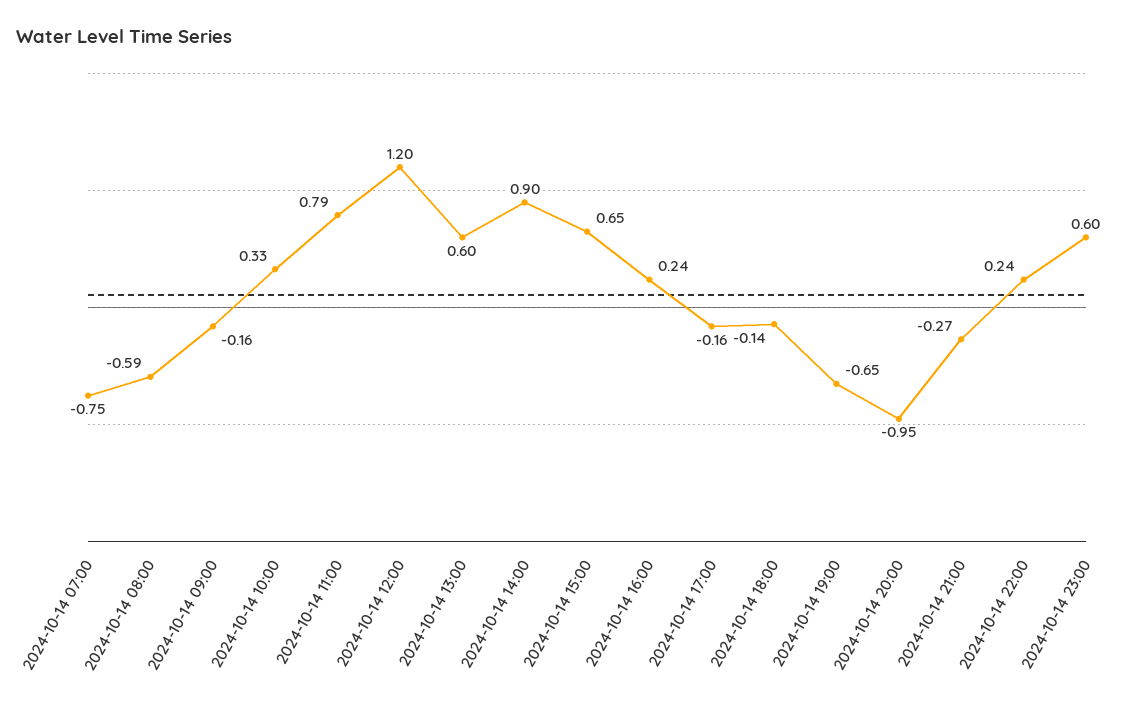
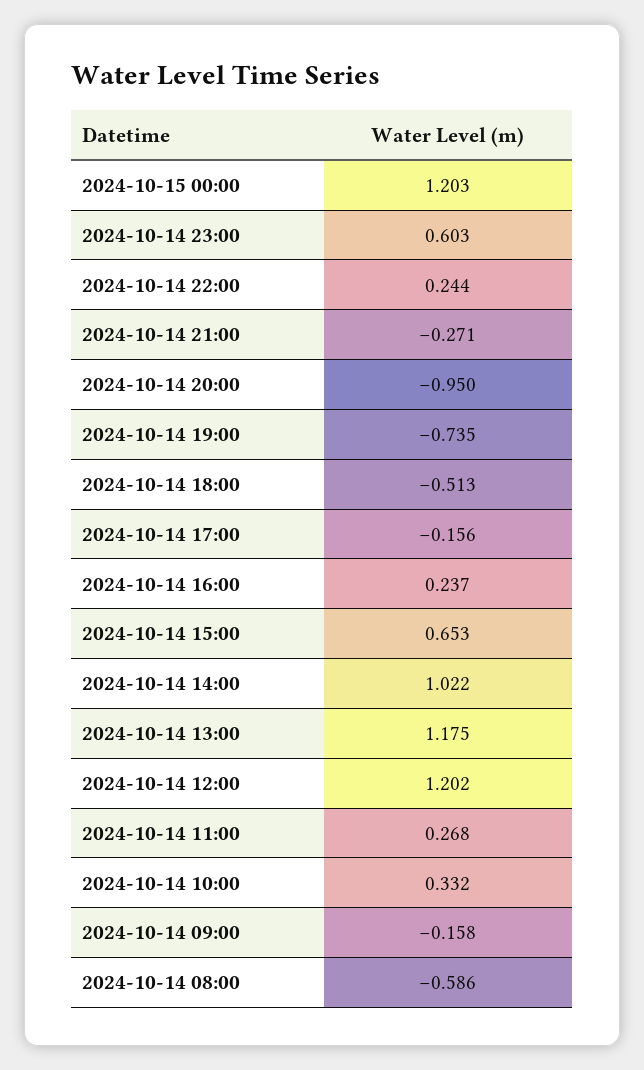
2024-10-14 07:00: -0.75 -> none
2024-10-14 11:00: 0.79 -> 0.268
2024-10-14 13:00: 0.6 -> 1.175
2024-10-14 14:00: 0.9 -> 1.022
2024-10-14 18:00: -0.14 -> -0.513
2024-10-14 19:00: -0.65 -> -0.735
2024-10-15 00:00: none -> 1.203

